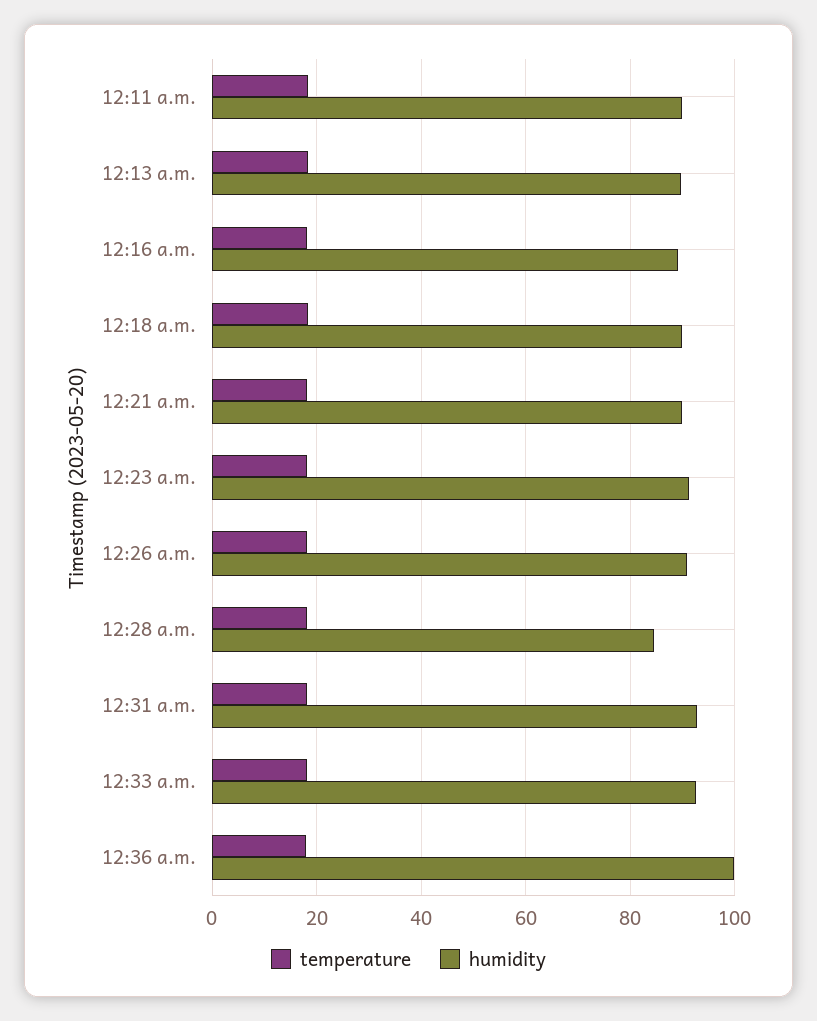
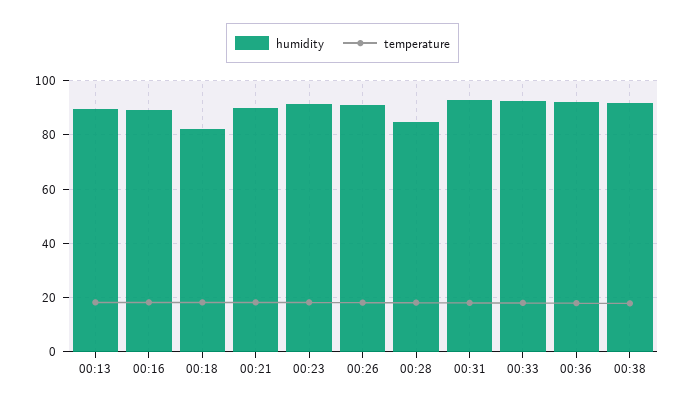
temperature, 12:11 a.m.: 18 -> none
humidity, 12:11 a.m.: 90 -> none
humidity, 12:18 a.m.: 90 -> 82.5
humidity, 12:36 a.m.: 100 -> 92.5
humidity, 00:38: none -> 92.5
temperature, 00:38: none -> 17.5

